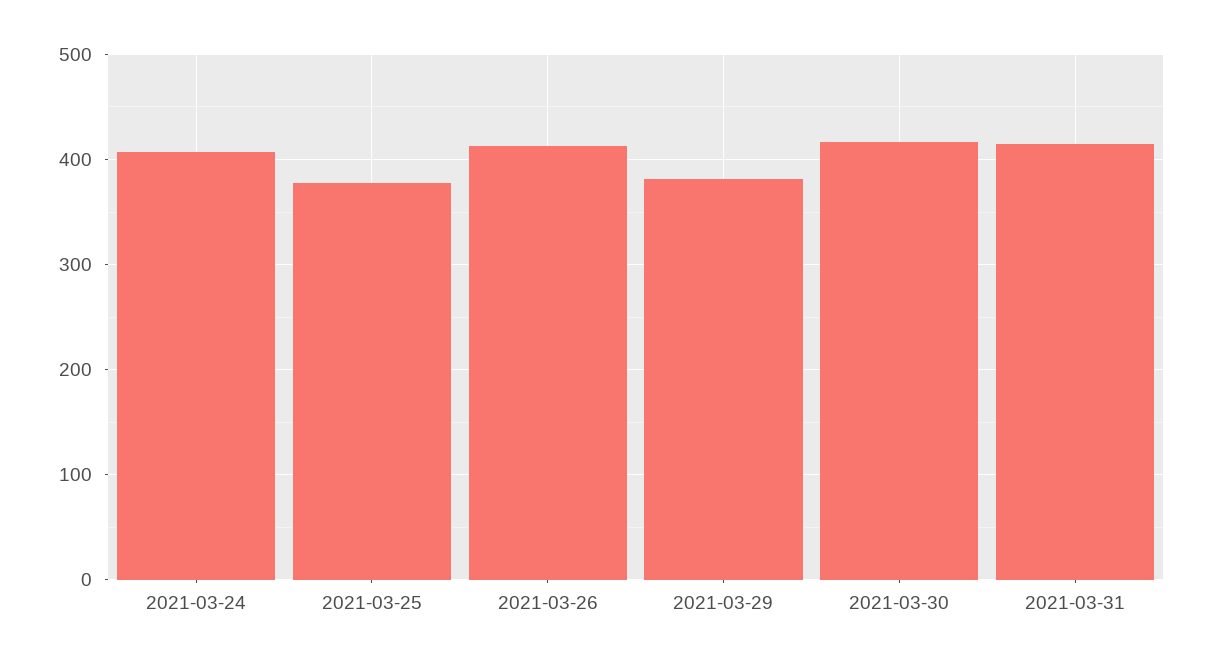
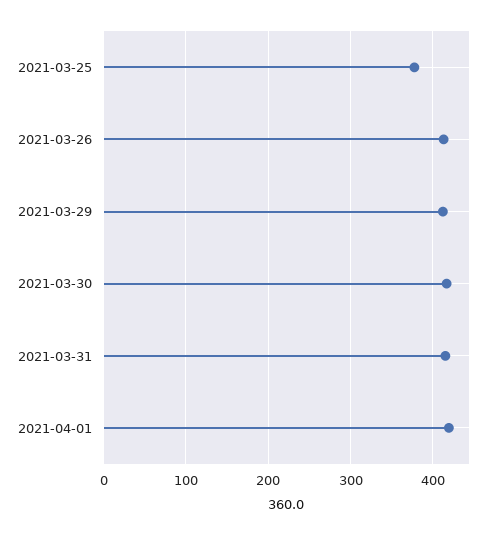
2021-03-24: 410 -> none
2021-03-29: 380 -> 410
2021-04-01: none -> 420

